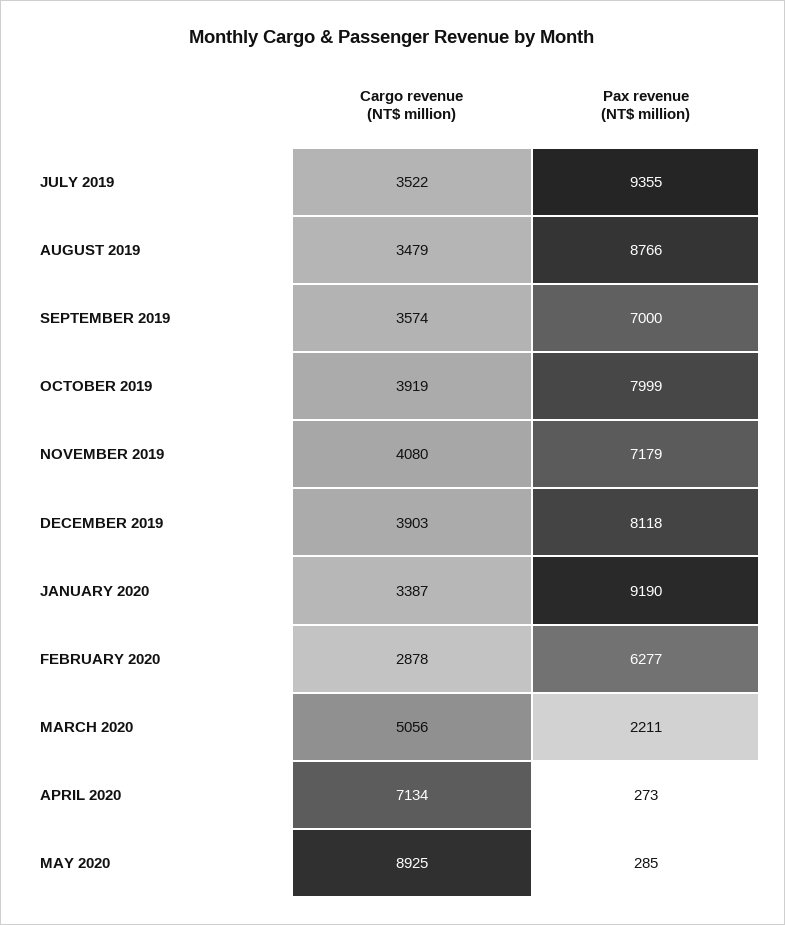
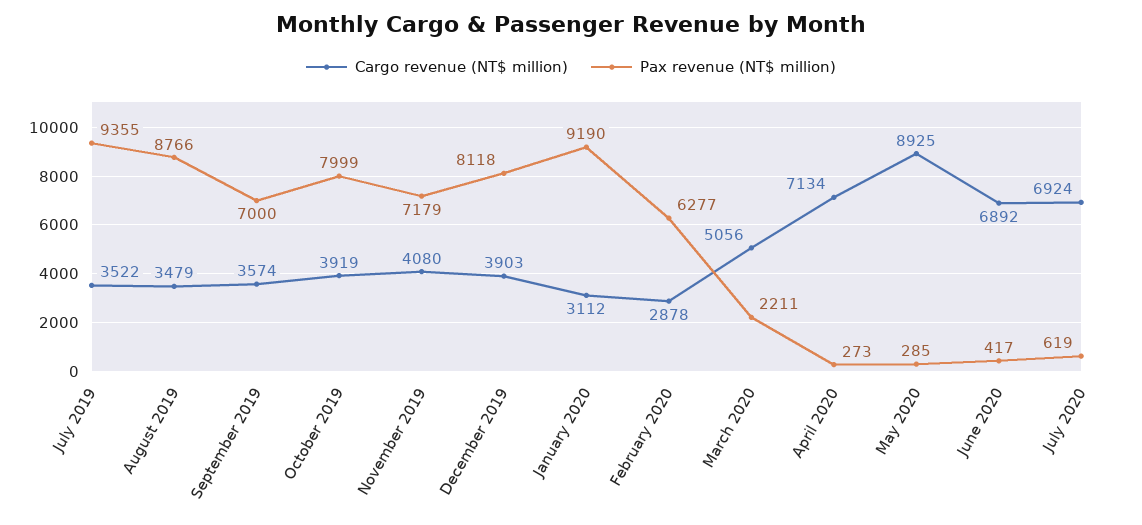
Cargo revenue (NT$ million), JANUARY 2020: 3387 -> 3112
Cargo revenue (NT$ million), June 2020: none -> 6892
Pax revenue (NT$ million), June 2020: none -> 417
Cargo revenue (NT$ million), July 2020: none -> 6924
Pax revenue (NT$ million), July 2020: none -> 619

